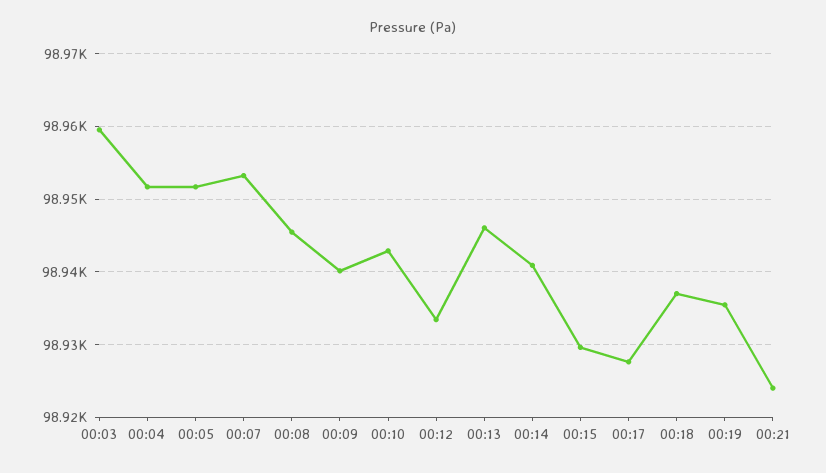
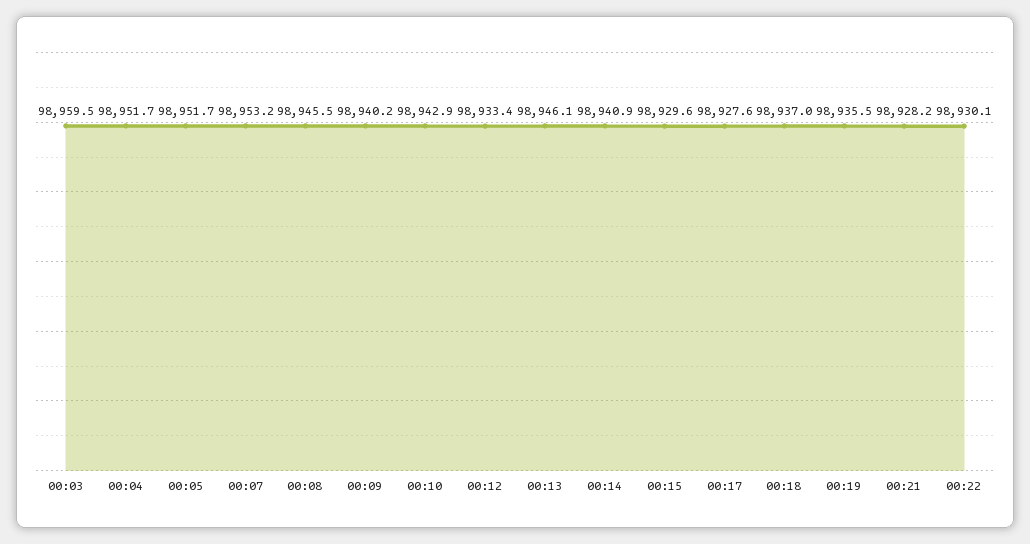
00:21: 98924 -> 98928.2
00:22: none -> 98930.1

